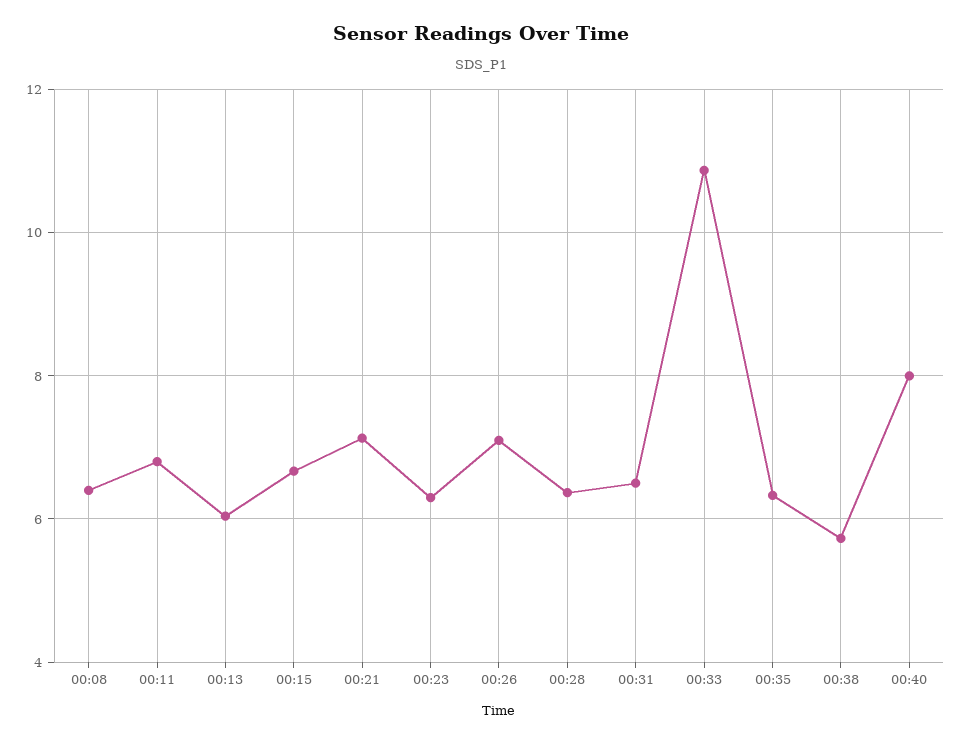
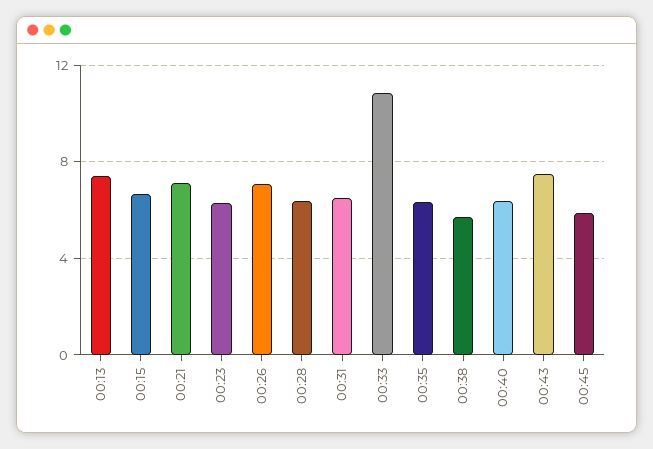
00:08: 6.4 -> none
00:11: 6.8 -> none
00:13: 6 -> 7.5
00:40: 8 -> 6.5
00:43: none -> 7.5
00:45: none -> 6

